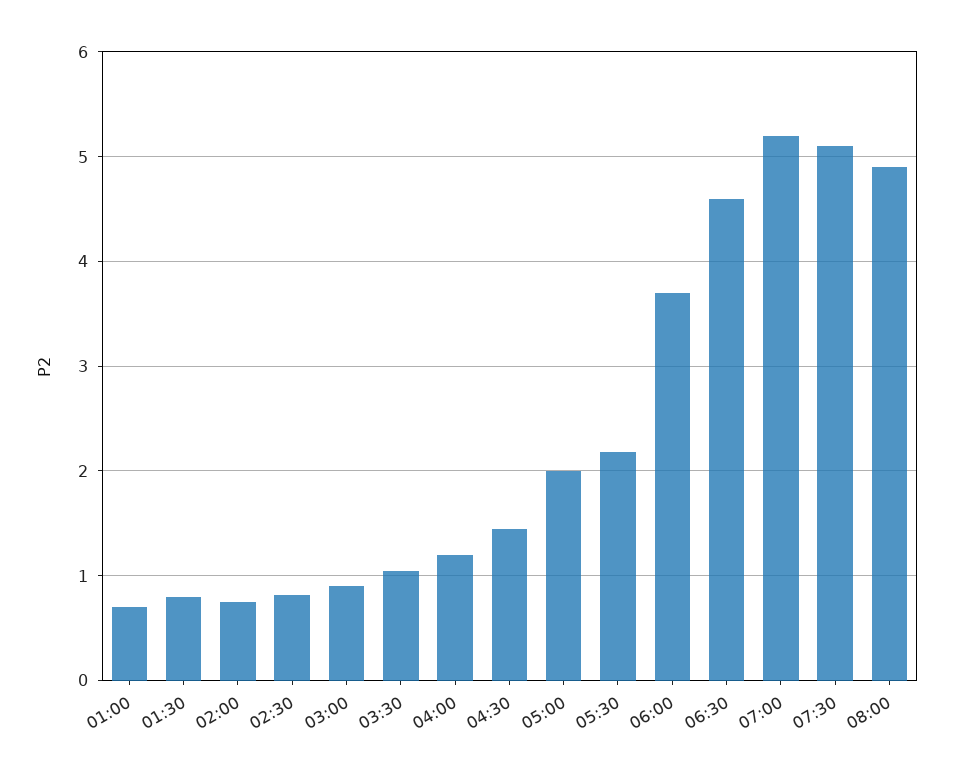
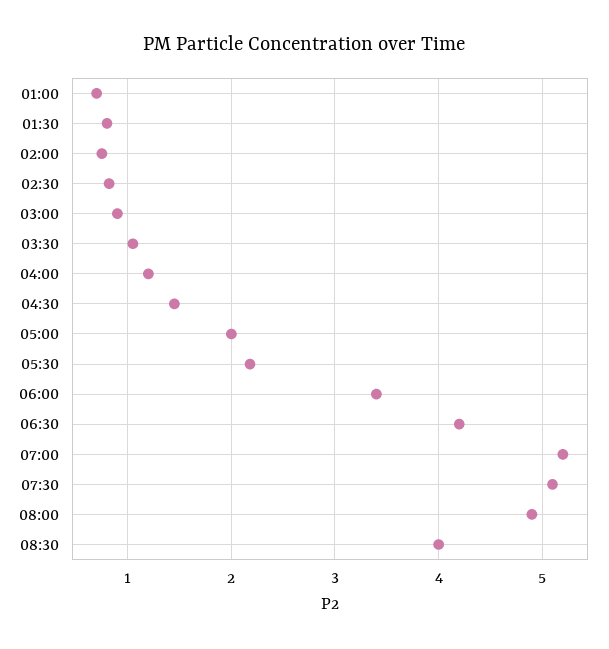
06:00: 3.7 -> 3.4
06:30: 4.6 -> 4.2
08:30: none -> 4

